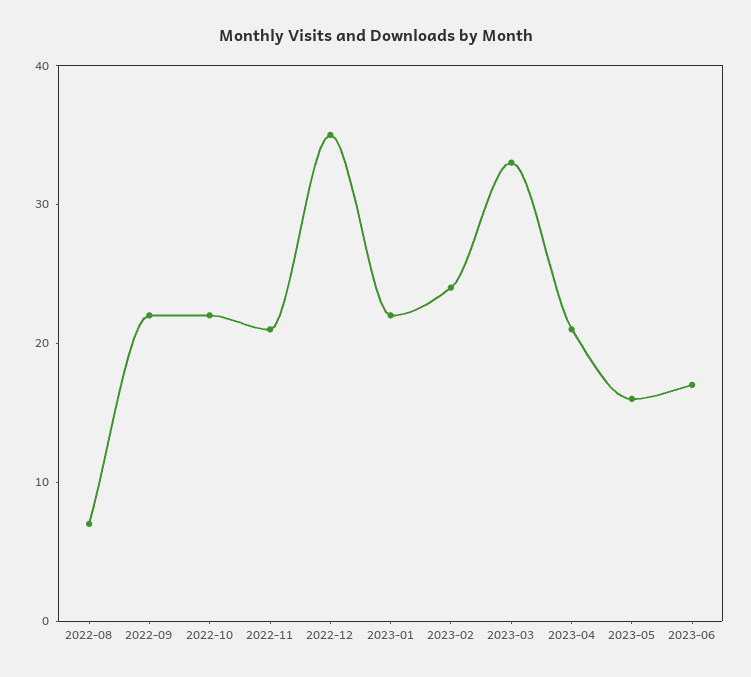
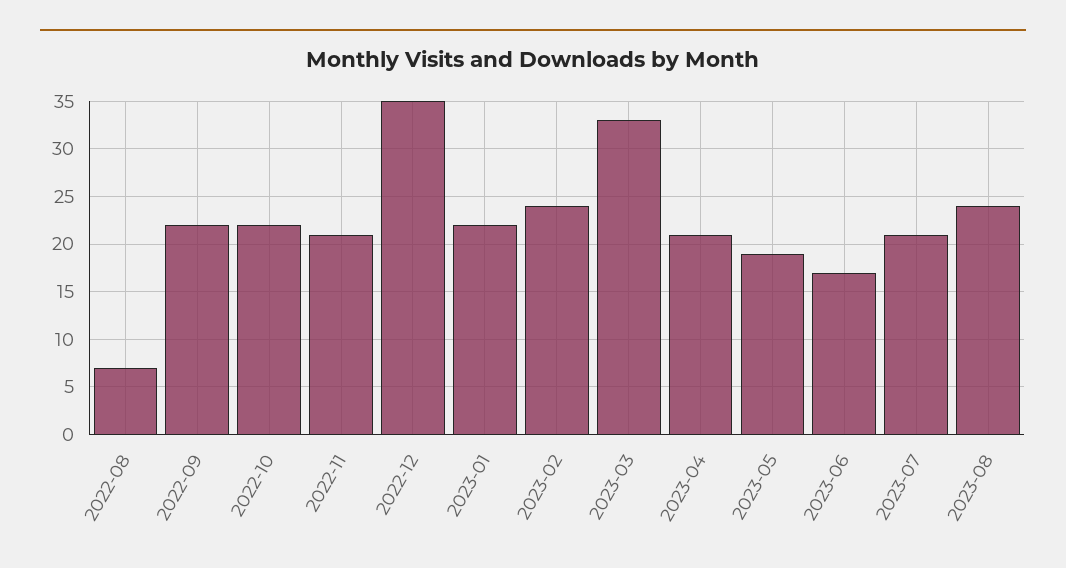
2023-05: 16 -> 19
2023-07: none -> 21
2023-08: none -> 24

